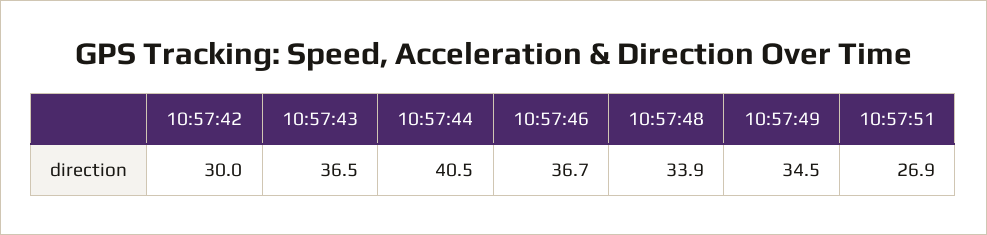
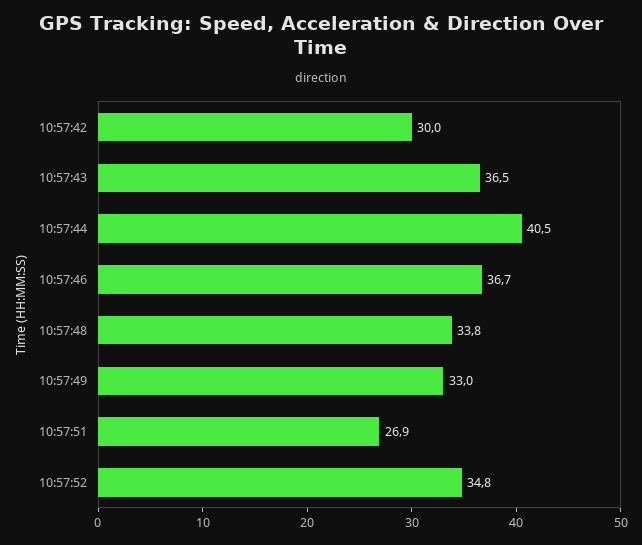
10:57:48: 33.9 -> 33.8
10:57:49: 34.5 -> 33
10:57:52: none -> 34.8

